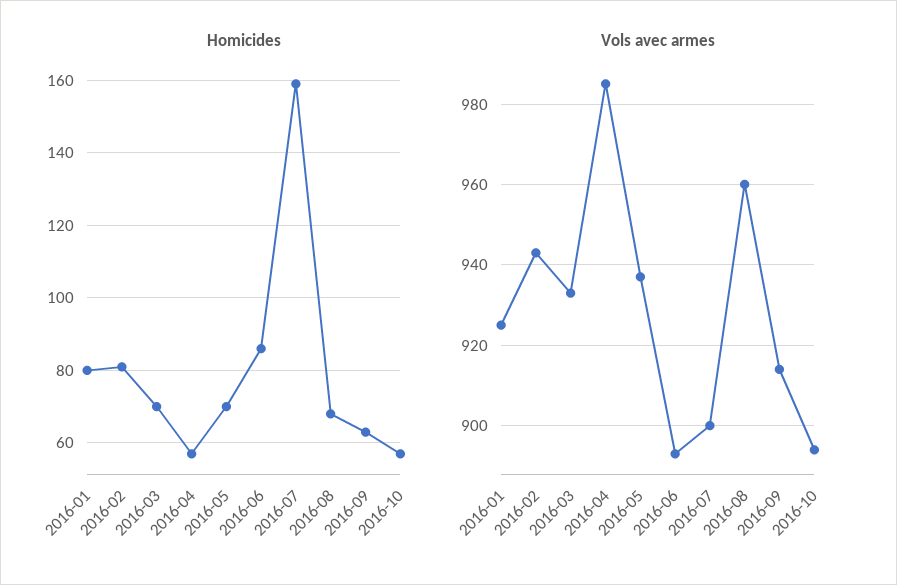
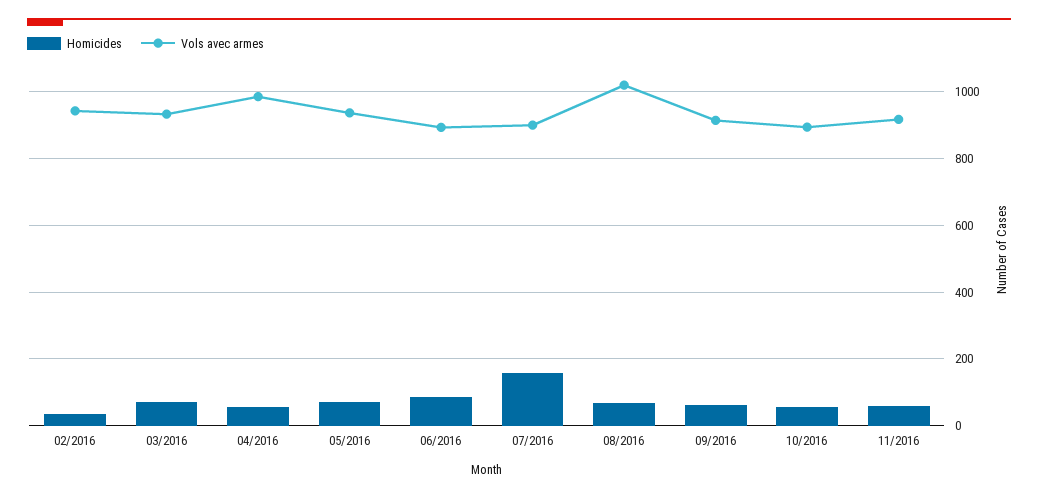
Homicides, 2016-01: 80 -> none
Homicides, 2016-02: 80 -> 40
Vols avec armes, 2016-01: 925 -> none
Vols avec armes, 2016-08: 960 -> 1020
Homicides, 11/2016: none -> 60
Vols avec armes, 11/2016: none -> 920

